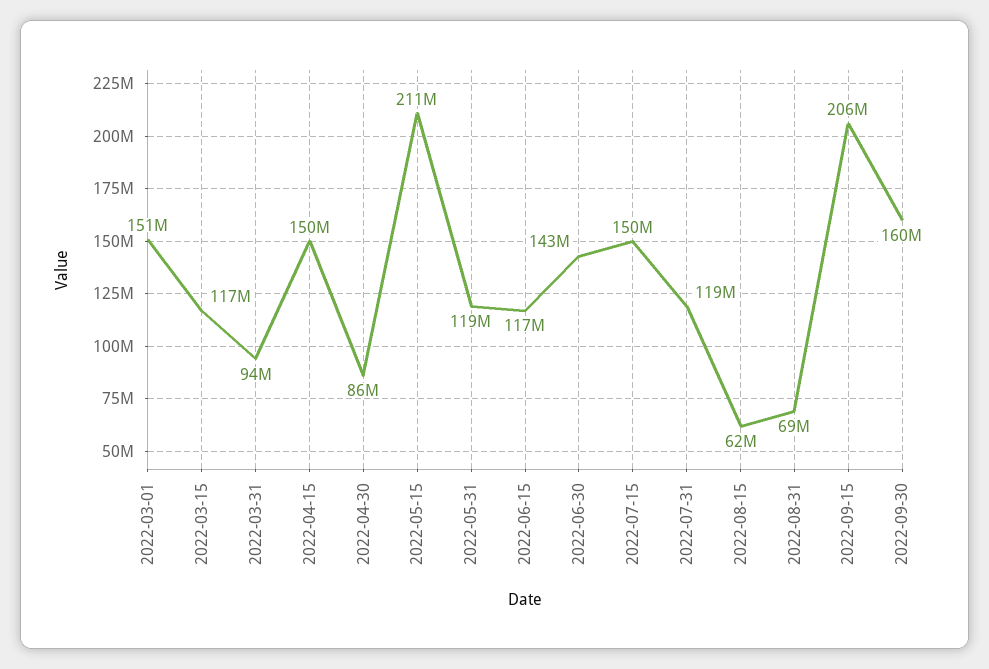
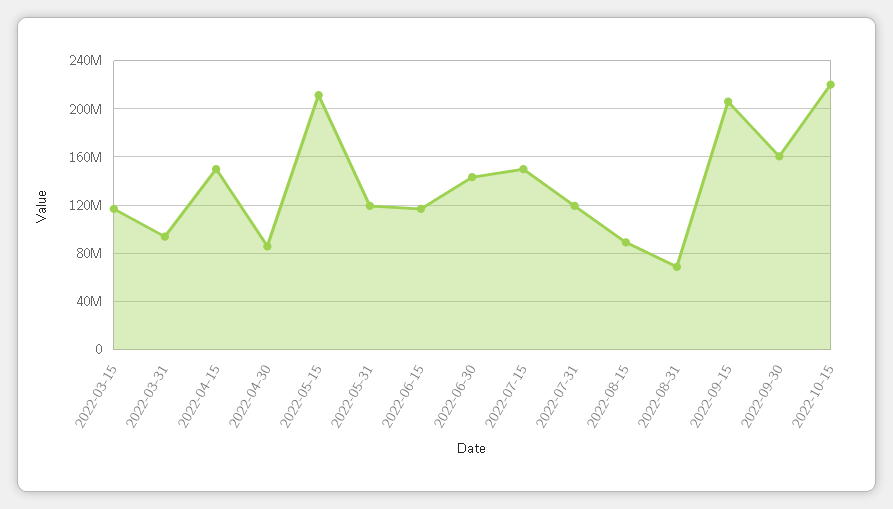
2022-03-01: 151000000 -> none
2022-08-15: 62000000 -> 90000000
2022-10-15: none -> 220000000

